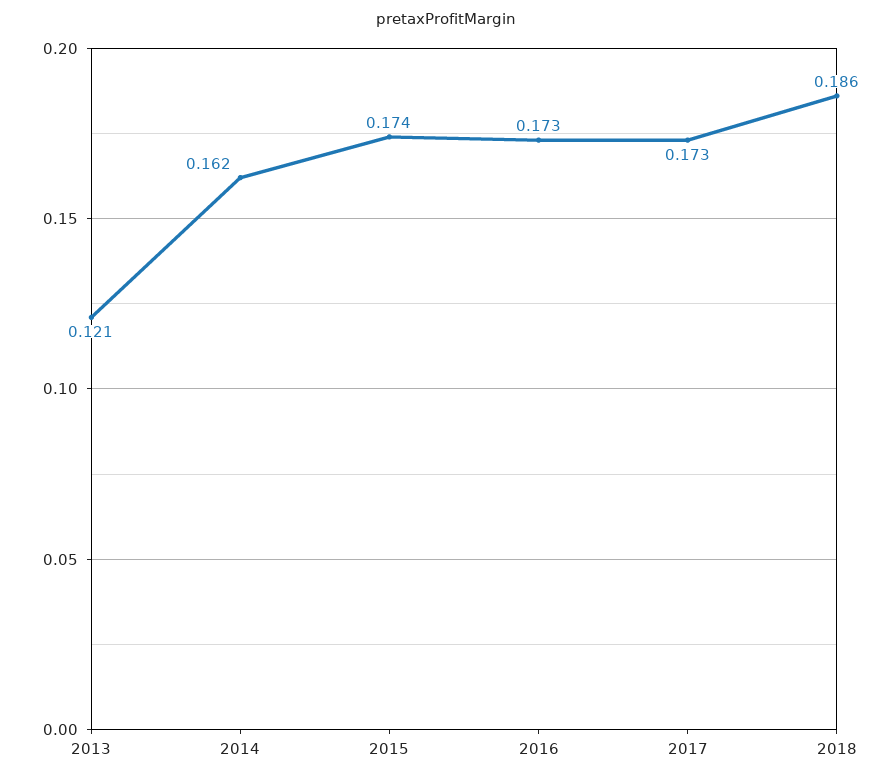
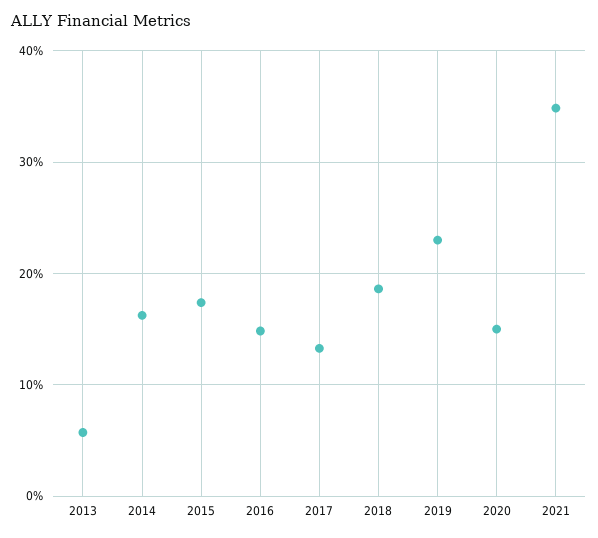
2013: 0.121 -> 0.06
2016: 0.173 -> 0.15
2017: 0.173 -> 0.13
2019: none -> 0.23
2020: none -> 0.15
2021: none -> 0.35

